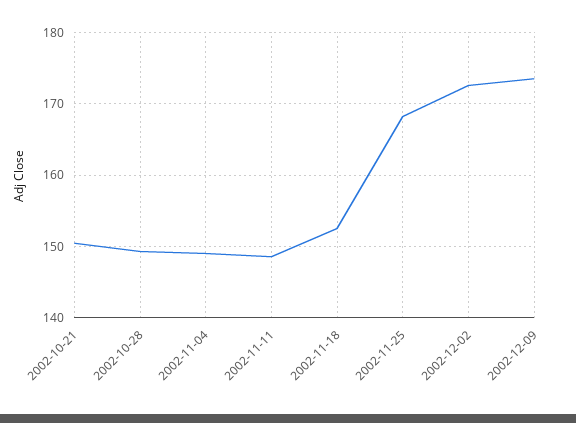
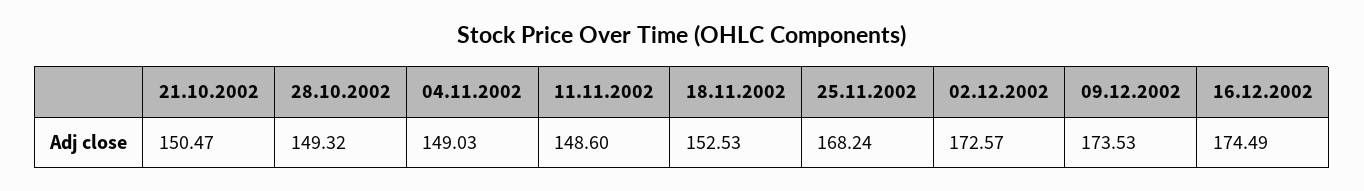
16.12.2002: none -> 174.49

